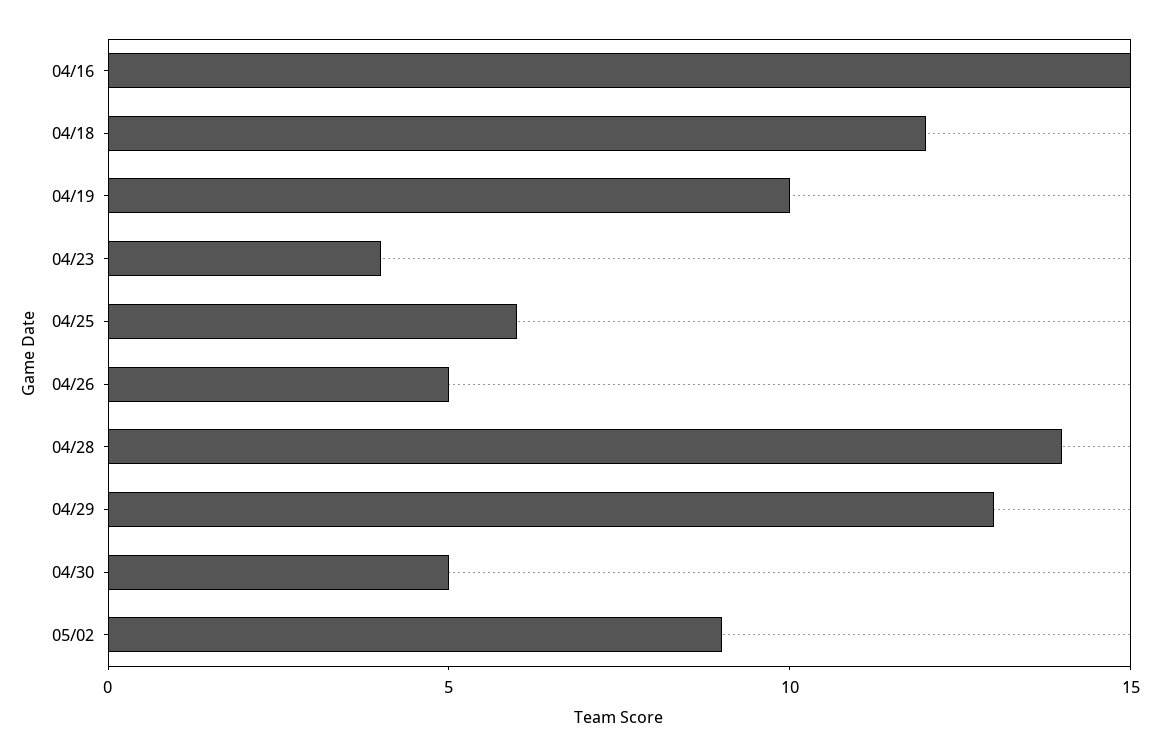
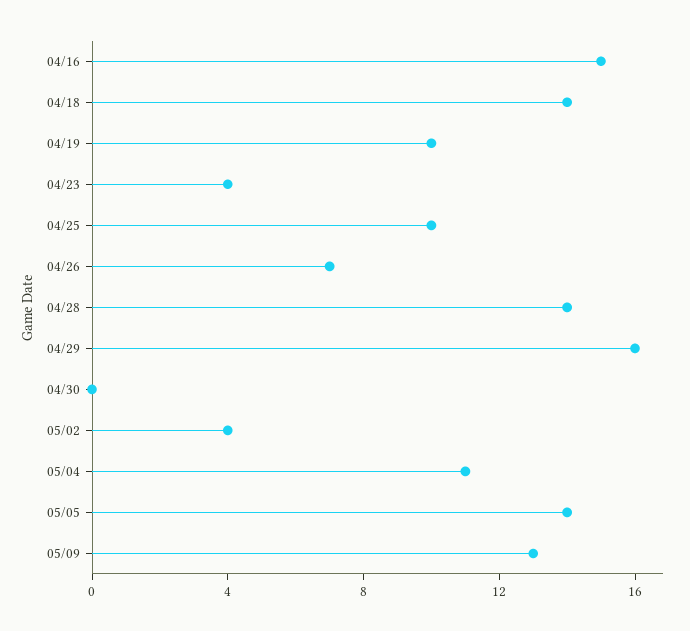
04/18: 12 -> 14
04/25: 6 -> 10
04/26: 5 -> 7
04/29: 13 -> 16
04/30: 5 -> 0
05/02: 9 -> 4
05/04: none -> 11
05/05: none -> 14
05/09: none -> 13

